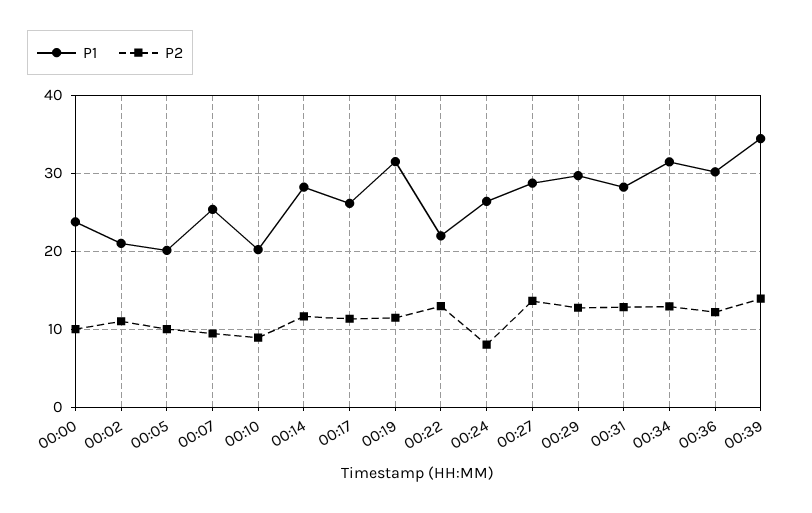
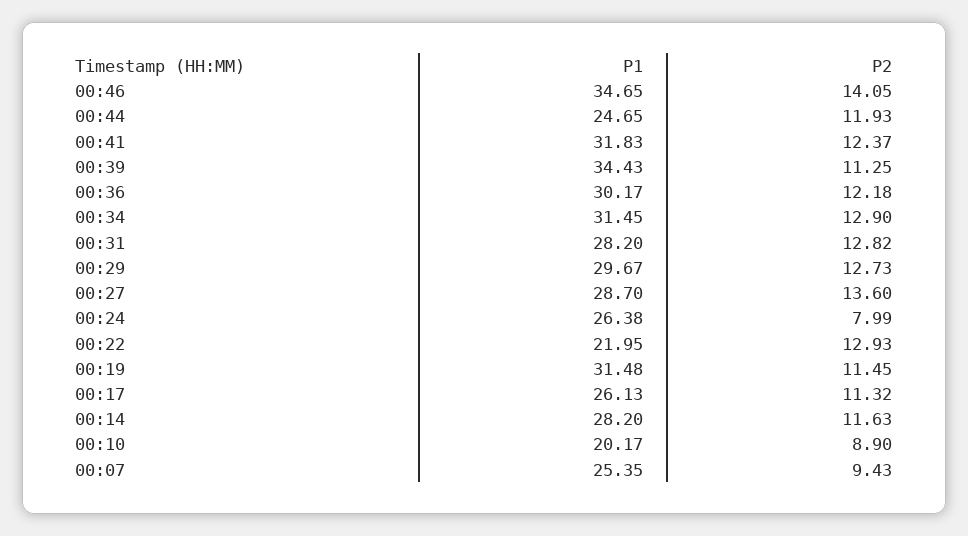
P1, 00:00: 24 -> none
P2, 00:00: 10 -> none
P1, 00:02: 21 -> none
P2, 00:02: 11 -> none
P1, 00:05: 20 -> none
P2, 00:05: 10 -> none
P2, 00:39: 14 -> 11.25
P1, 00:46: none -> 34.65
P2, 00:46: none -> 14.05
P1, 00:44: none -> 24.65
P2, 00:44: none -> 11.93
P1, 00:41: none -> 31.83
P2, 00:41: none -> 12.37

